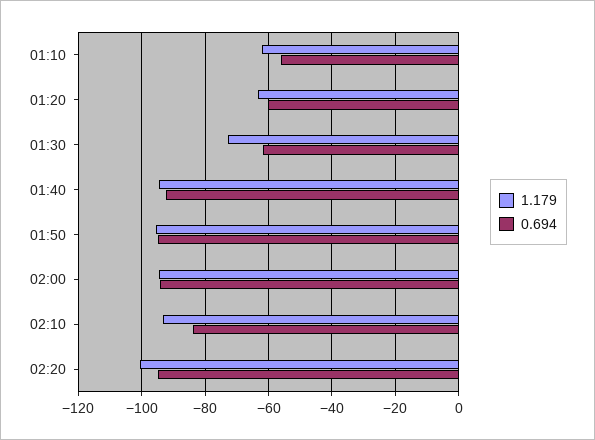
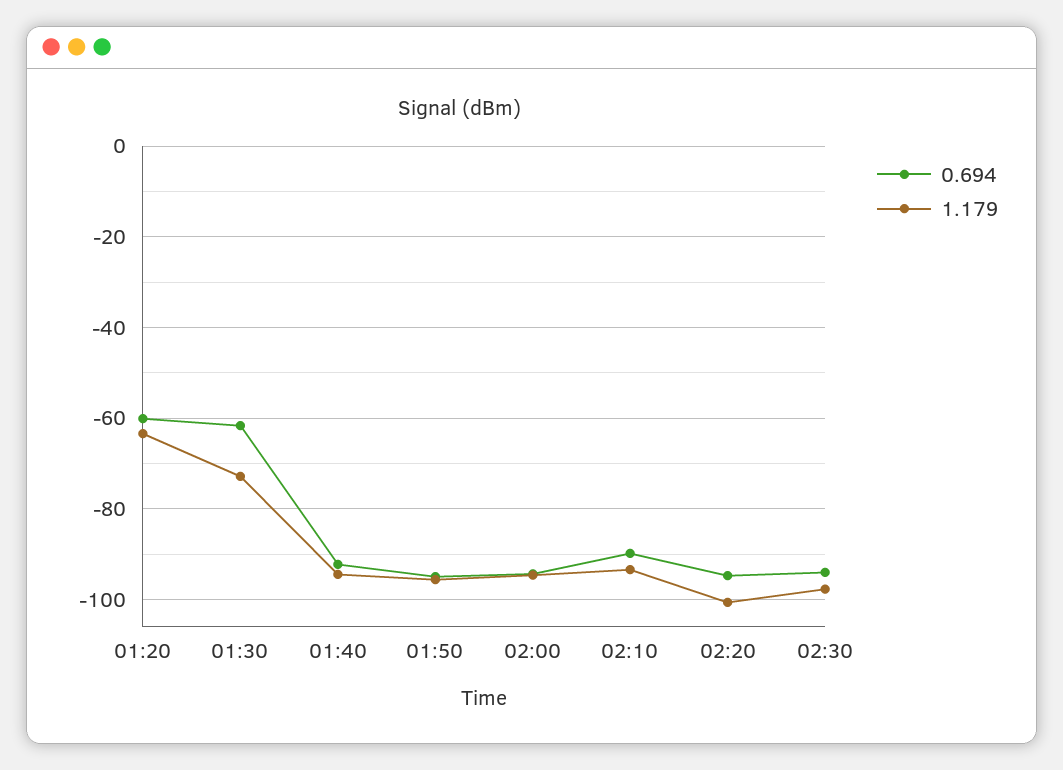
1.179, 01:10: -62 -> none
0.694, 01:10: -56 -> none
0.694, 02:10: -84 -> -90
0.694, 02:30: none -> -94
1.179, 02:30: none -> -98

